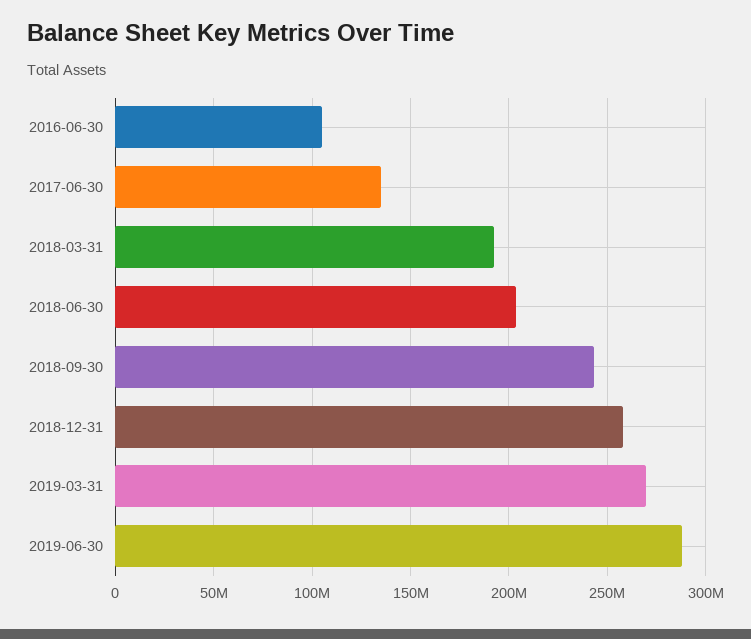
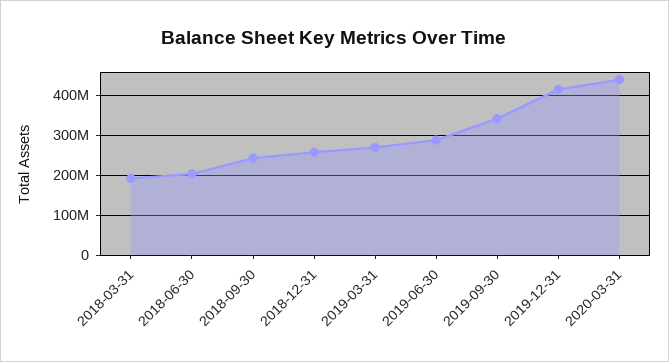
2016-06-30: 105000000 -> none
2017-06-30: 135000000 -> none
2019-09-30: none -> 340000000
2019-12-31: none -> 420000000
2020-03-31: none -> 440000000

